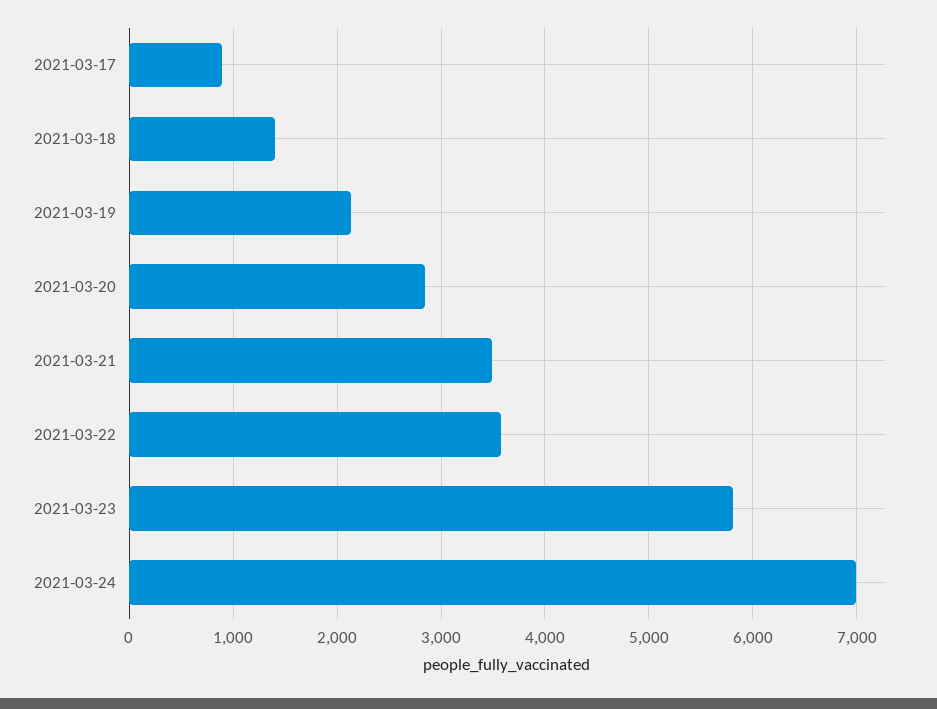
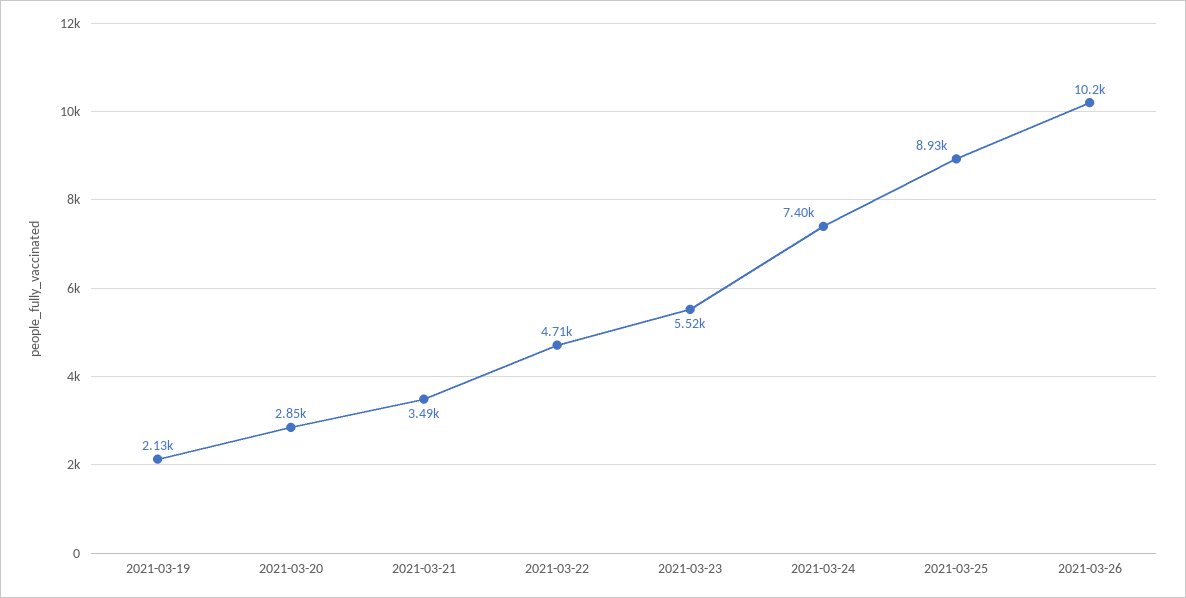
2021-03-17: 900 -> none
2021-03-18: 1400 -> none
2021-03-22: 3600 -> 4710
2021-03-23: 5800 -> 5520
2021-03-24: 7000 -> 7400
2021-03-25: none -> 8930
2021-03-26: none -> 10200

